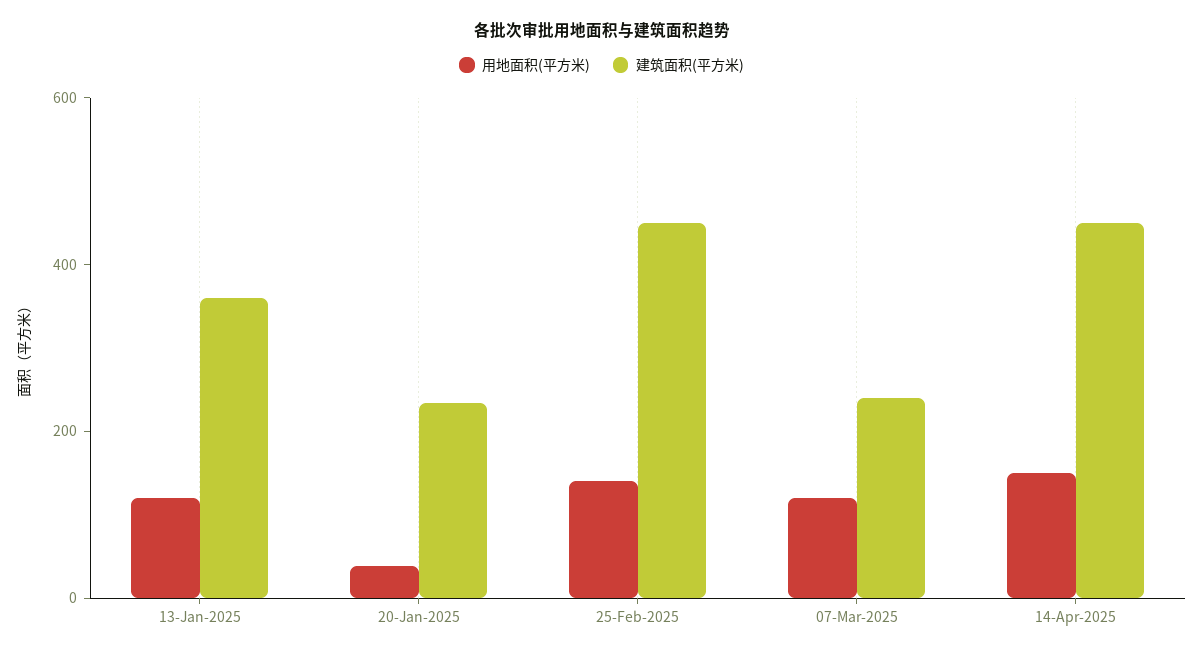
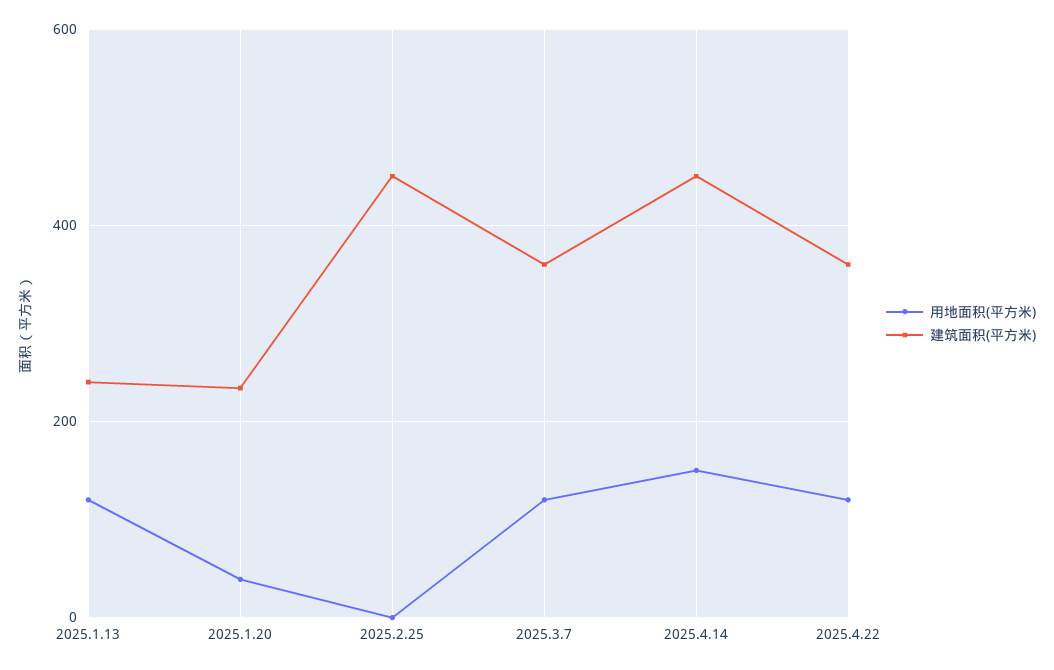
建筑面积(平方米), 13-Jan-2025: 350 -> 240
用地面积(平方米), 25-Feb-2025: 150 -> 0
建筑面积(平方米), 07-Mar-2025: 250 -> 360
用地面积(平方米), 2025.4.22: none -> 120
建筑面积(平方米), 2025.4.22: none -> 360

